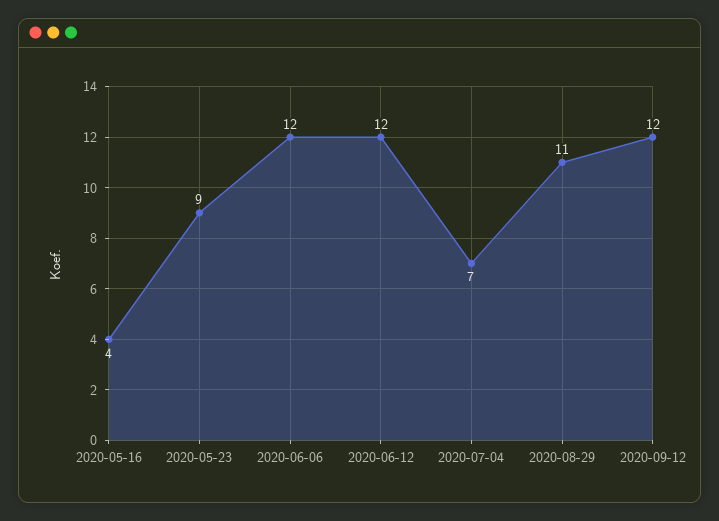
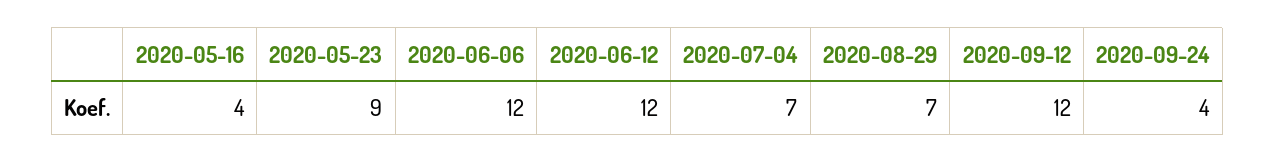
2020-08-29: 11 -> 7
2020-09-24: none -> 4

